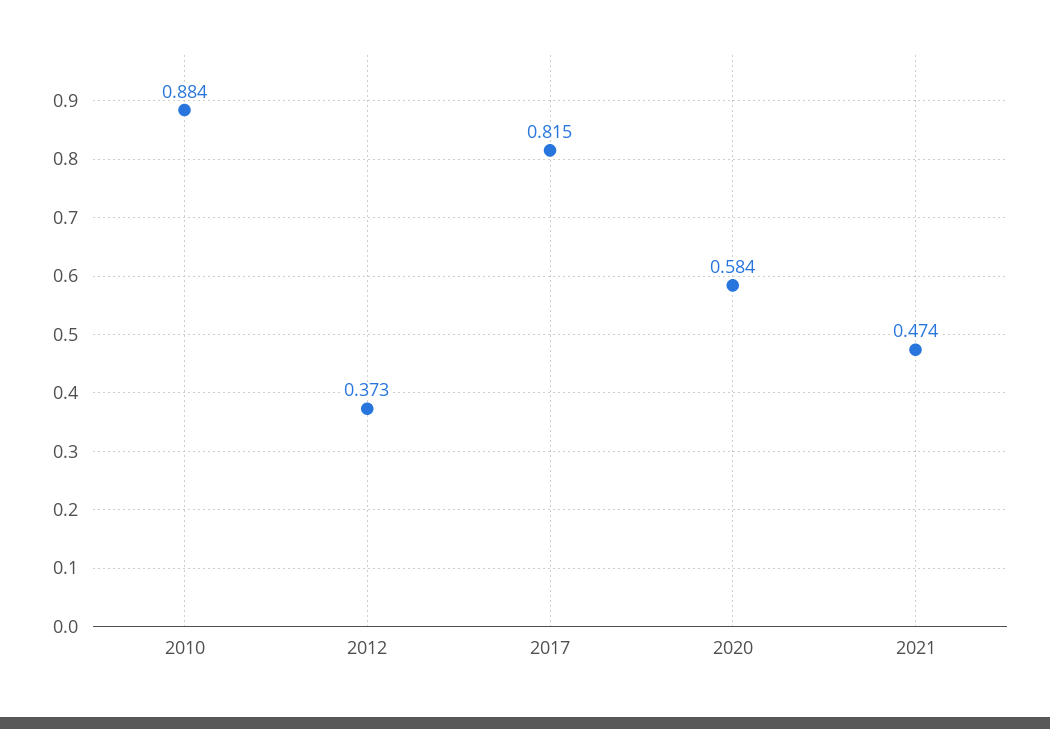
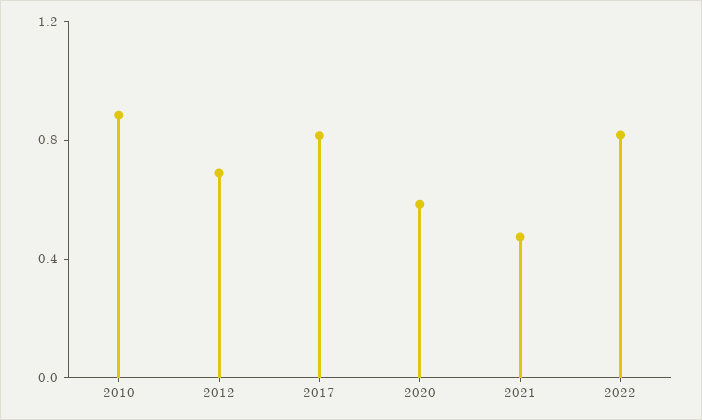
2012: 0.373 -> 0.7
2022: none -> 0.8

